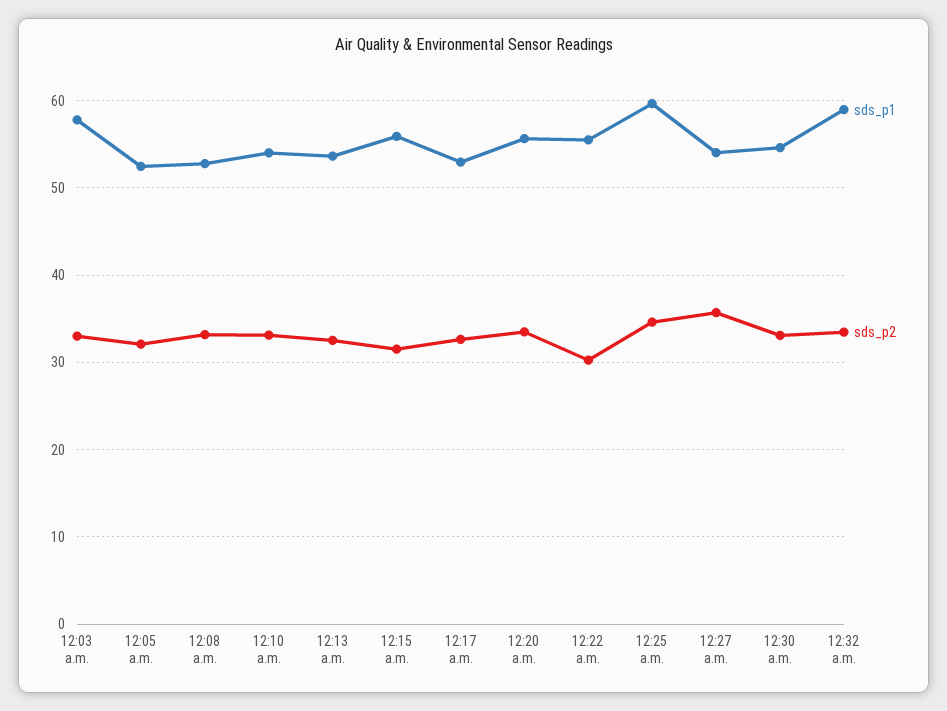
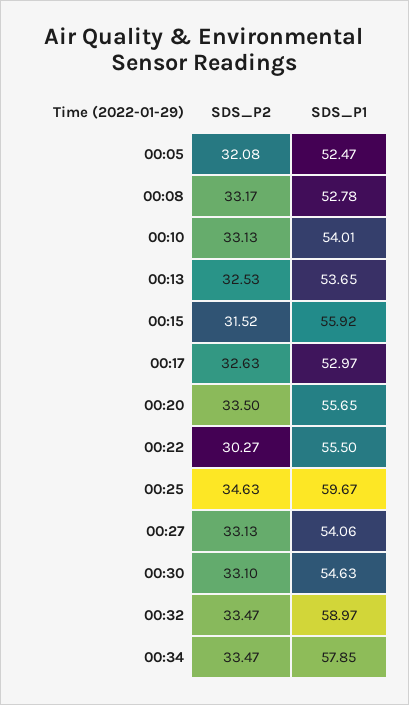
sds_p1, 12:03 a.m.: 58 -> none
sds_p2, 12:03 a.m.: 33 -> none
sds_p2, 12:27 a.m.: 36 -> 33.13
sds_p2, 00:34: none -> 33.47
sds_p1, 00:34: none -> 57.85

